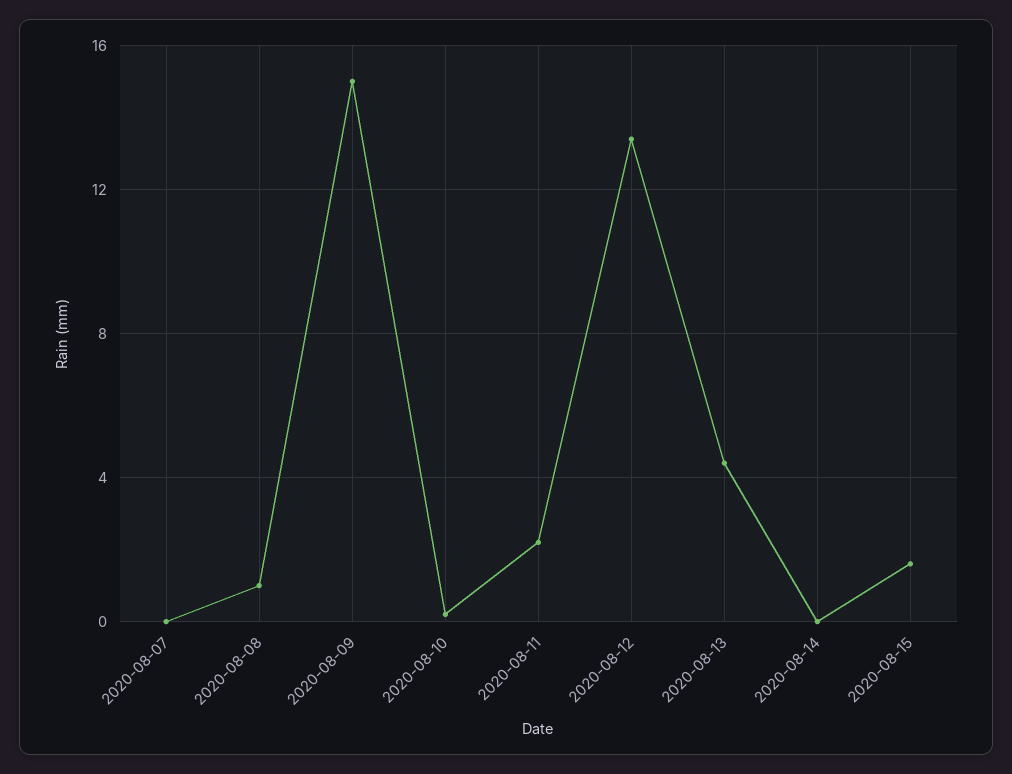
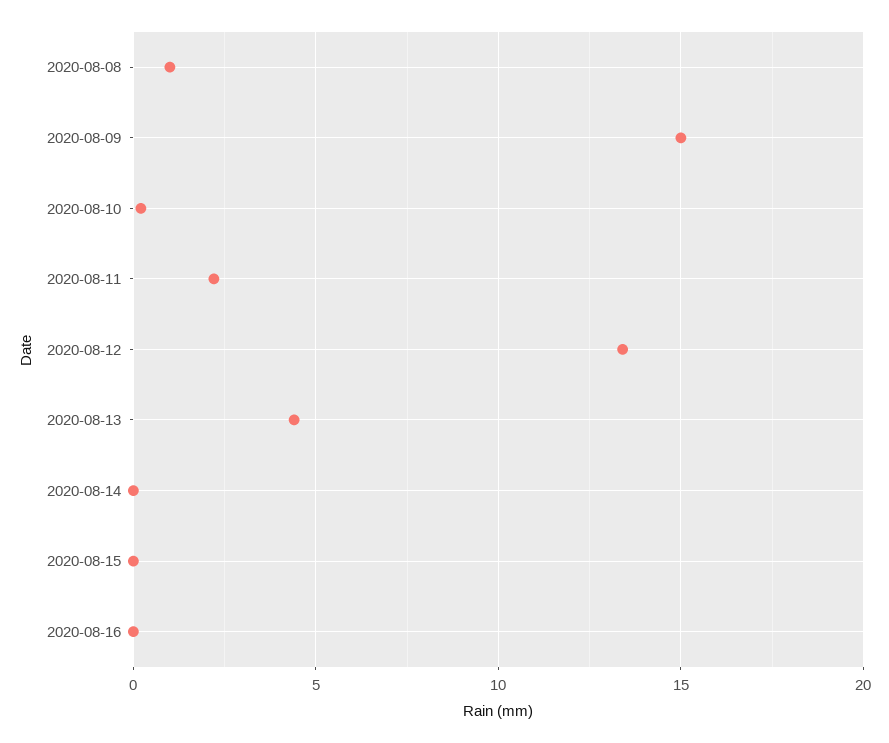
2020-08-07: 0 -> none
2020-08-15: 1.5 -> 0
2020-08-16: none -> 0

